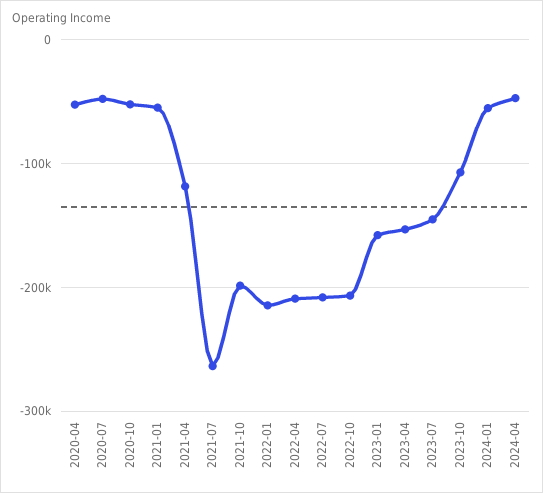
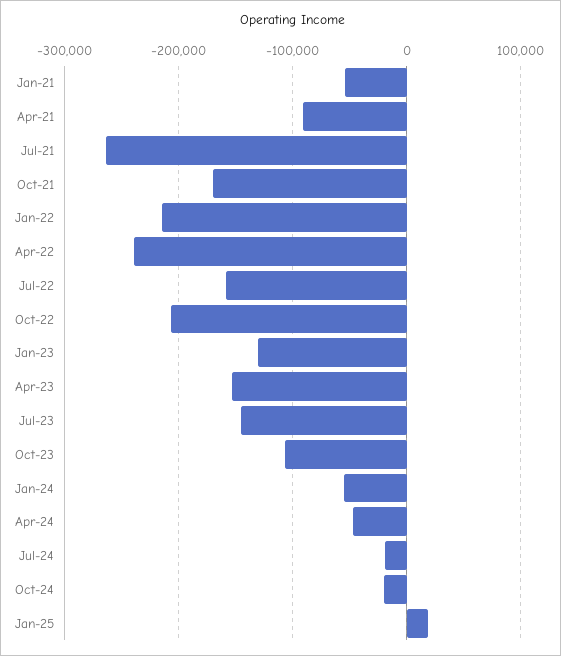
2020-04: -50000 -> none
2020-07: -50000 -> none
2020-10: -50000 -> none
2021-04: -120000 -> -90000
2021-10: -200000 -> -170000
2022-04: -210000 -> -240000
2022-07: -210000 -> -160000
2023-01: -160000 -> -130000
Jul-24: none -> -20000
Oct-24: none -> -20000
Jan-25: none -> 20000

